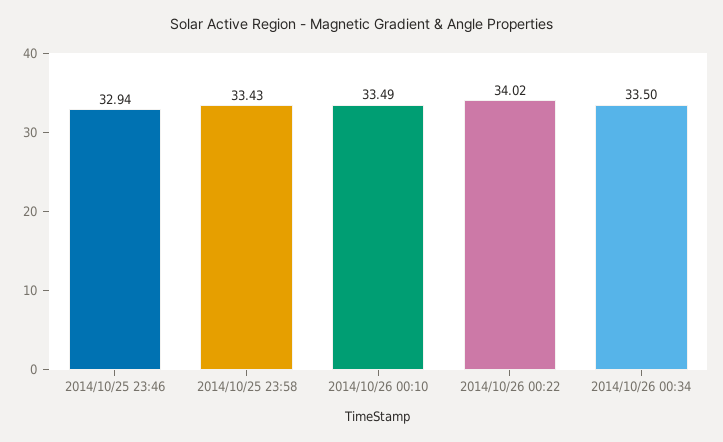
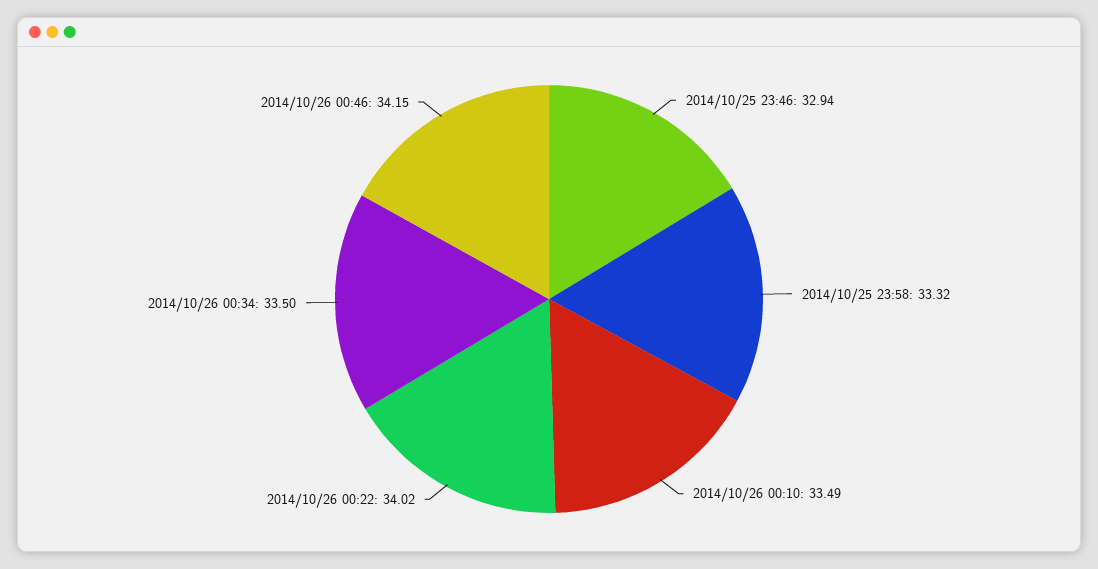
2014/10/25 23:58: 33.43 -> 33.32
2014/10/26 00:46: none -> 34.15

